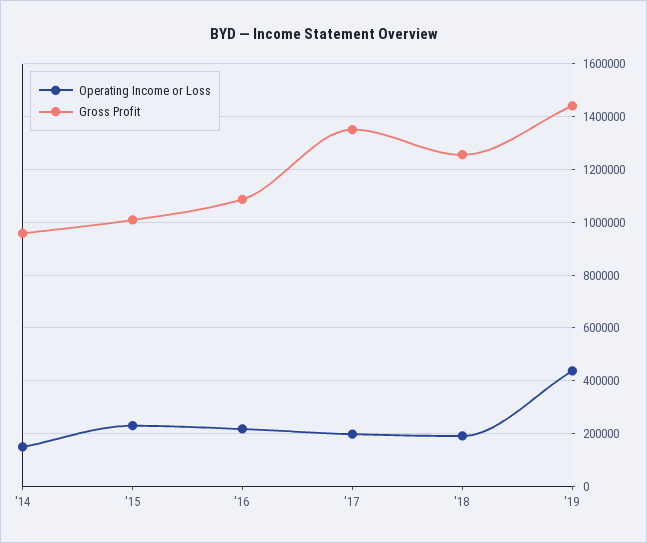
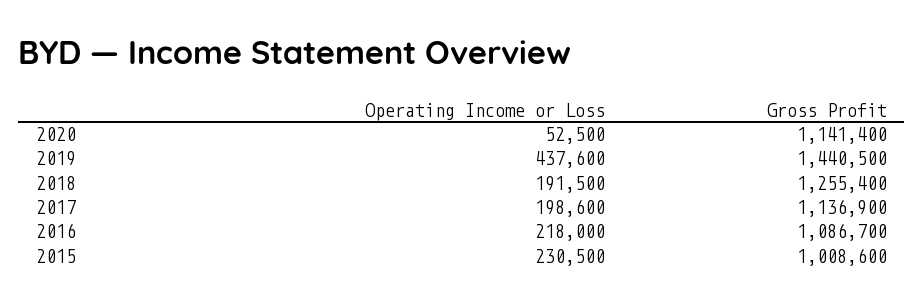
Operating Income or Loss, '14: 150000 -> none
Gross Profit, '14: 950000 -> none
Gross Profit, '17: 1350000 -> 1136900
Operating Income or Loss, 2020: none -> 52500
Gross Profit, 2020: none -> 1141400

